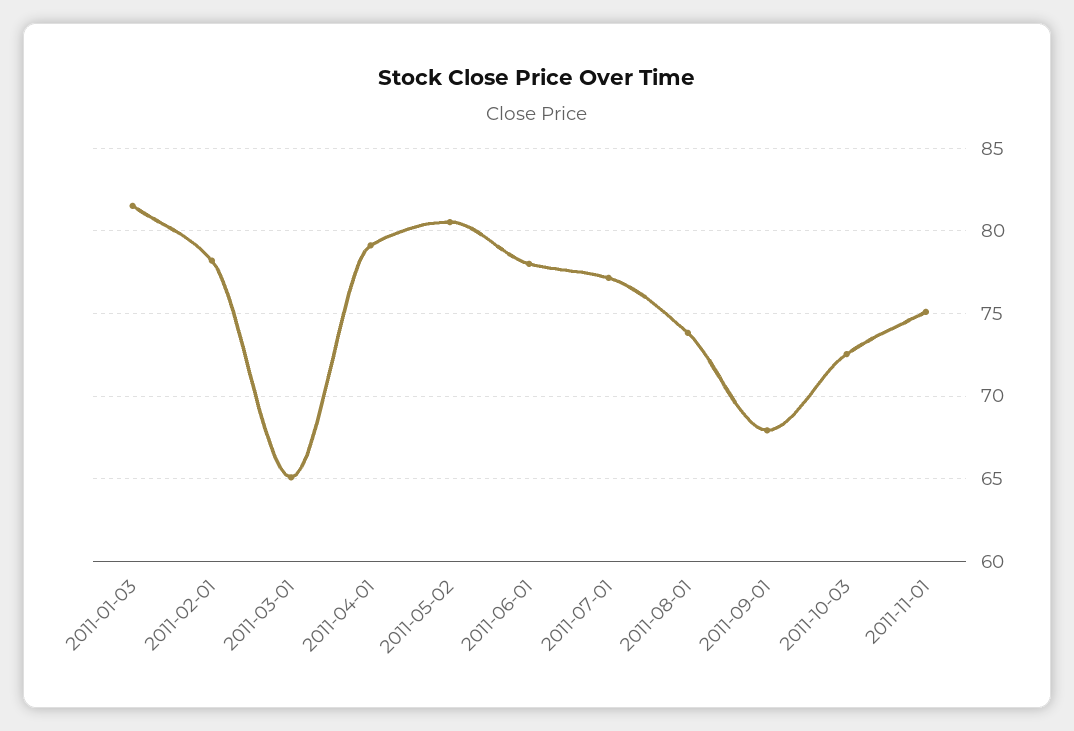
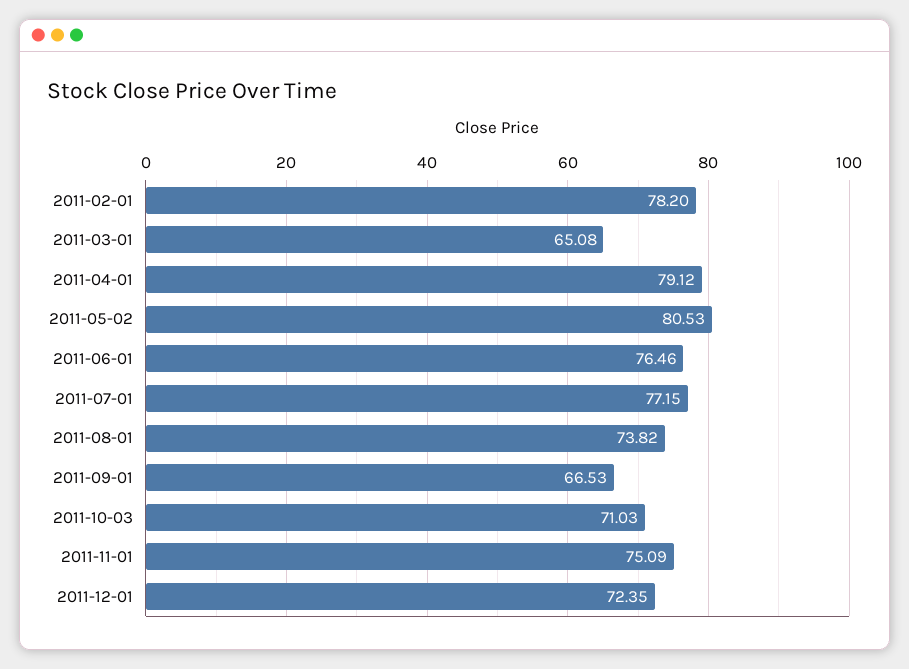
2011-01-03: 81.5 -> none
2011-06-01: 78 -> 76.46
2011-09-01: 68 -> 66.53
2011-10-03: 72.5 -> 71.03
2011-12-01: none -> 72.35

